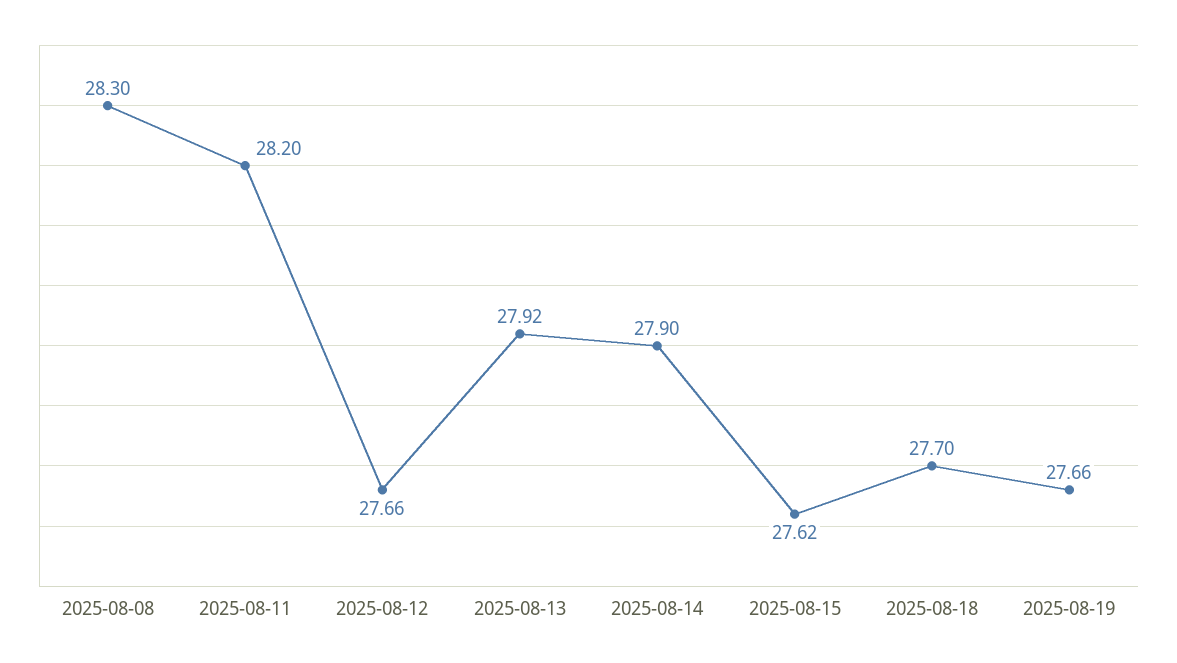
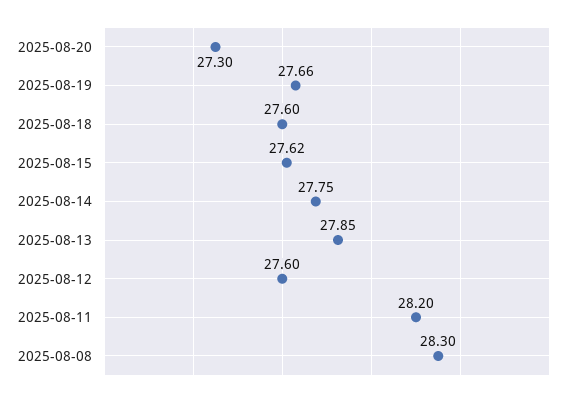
2025-08-12: 27.66 -> 27.6
2025-08-13: 27.92 -> 27.85
2025-08-14: 27.9 -> 27.75
2025-08-18: 27.7 -> 27.6
2025-08-20: none -> 27.3

